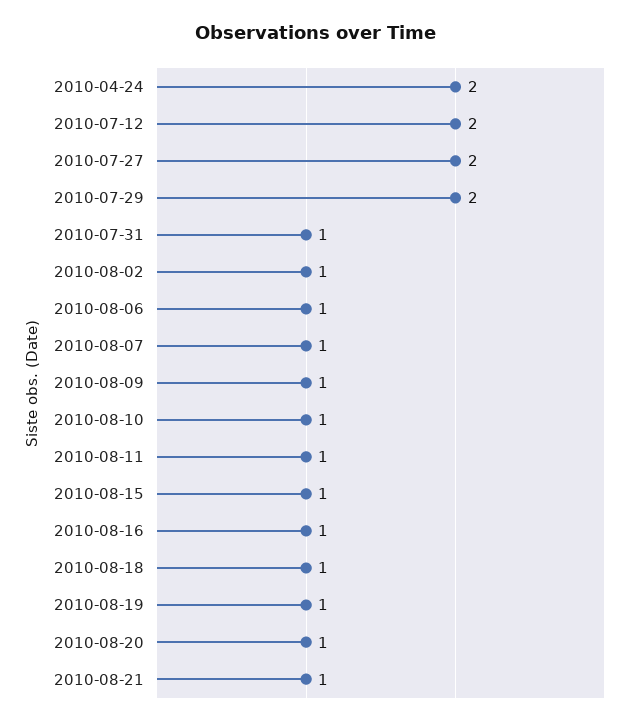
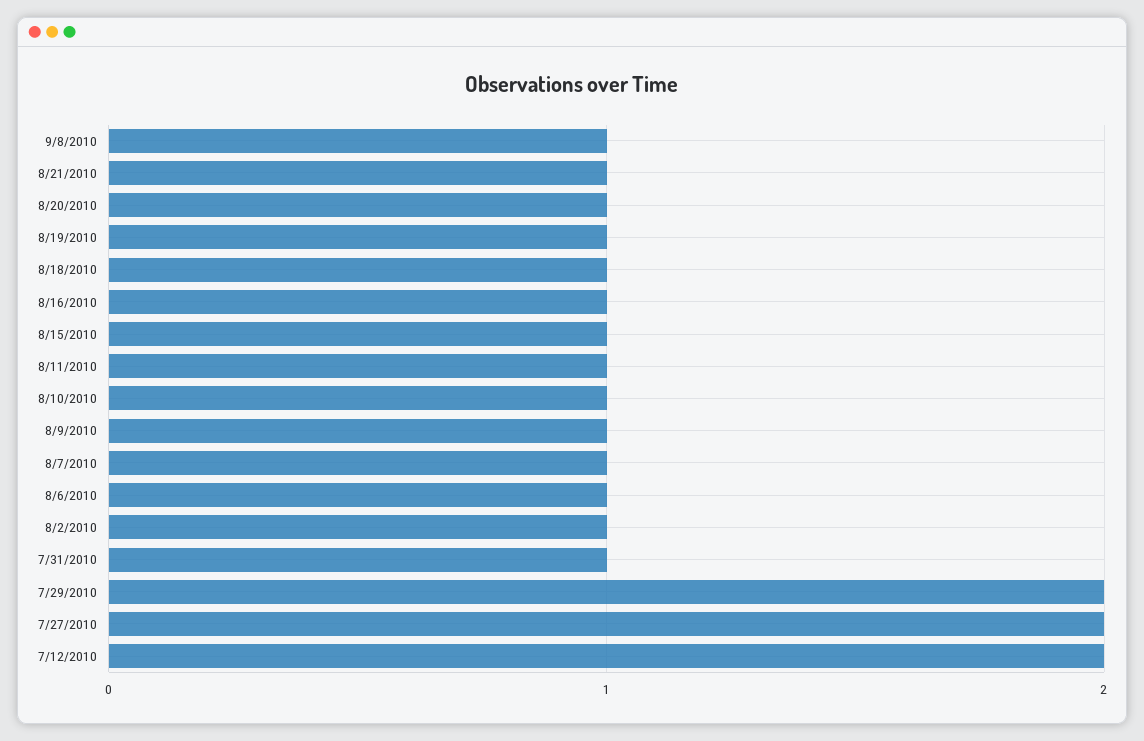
2010-04-24: 2 -> none
9/8/2010: none -> 1

